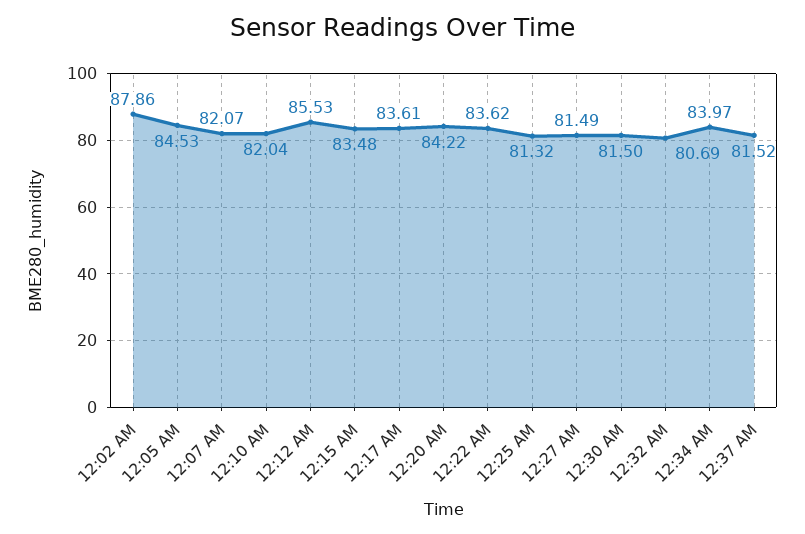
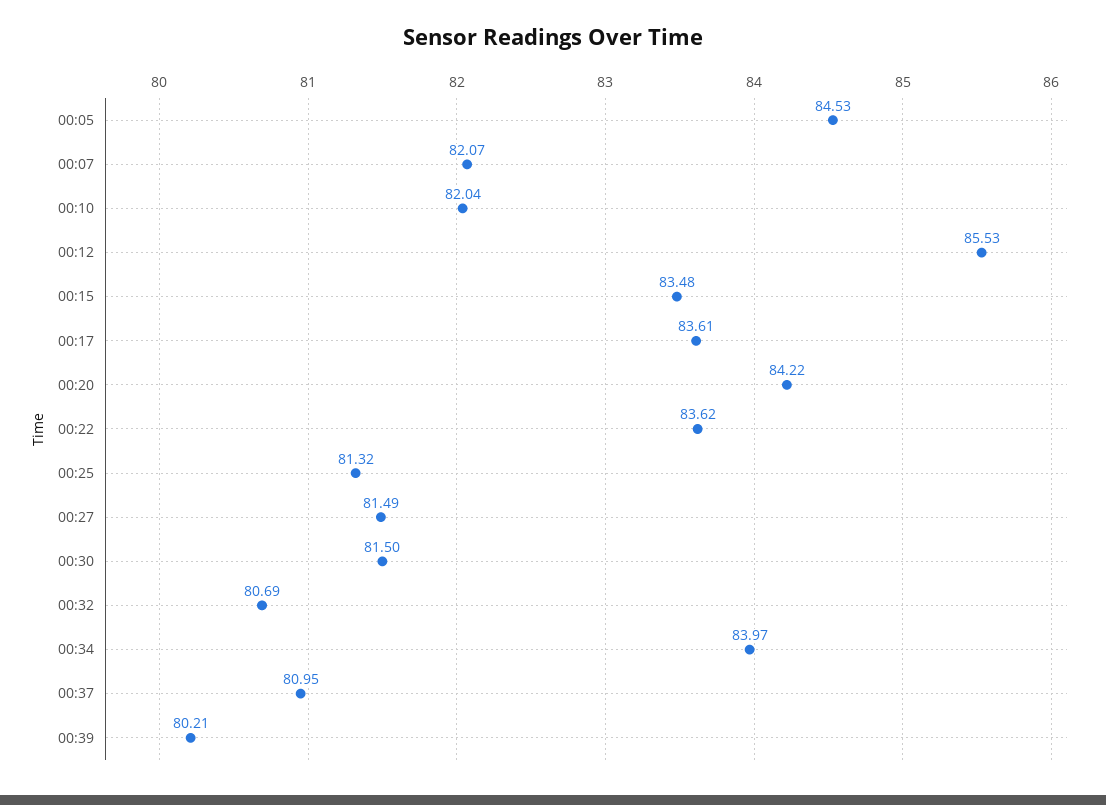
12:02 AM: 87.86 -> none
12:37 AM: 81.52 -> 80.95
00:39: none -> 80.21

